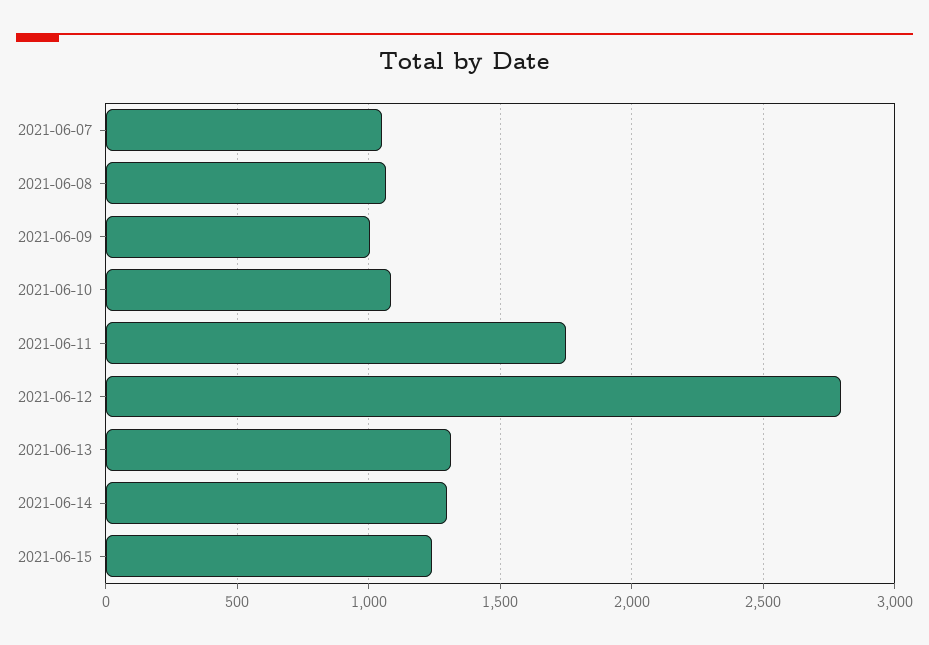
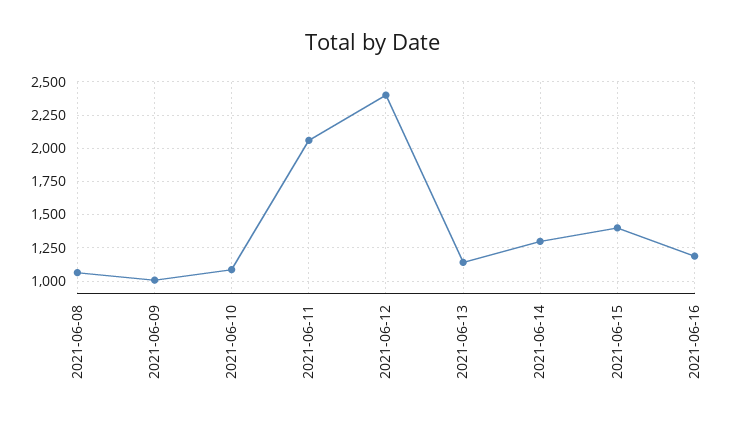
2021-06-07: 1050 -> none
2021-06-11: 1750 -> 2050
2021-06-12: 2800 -> 2400
2021-06-13: 1300 -> 1150
2021-06-15: 1250 -> 1400
2021-06-16: none -> 1200

